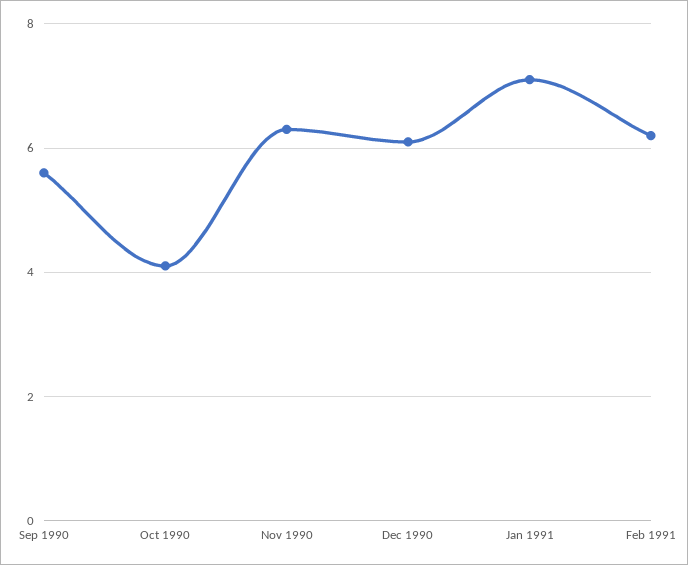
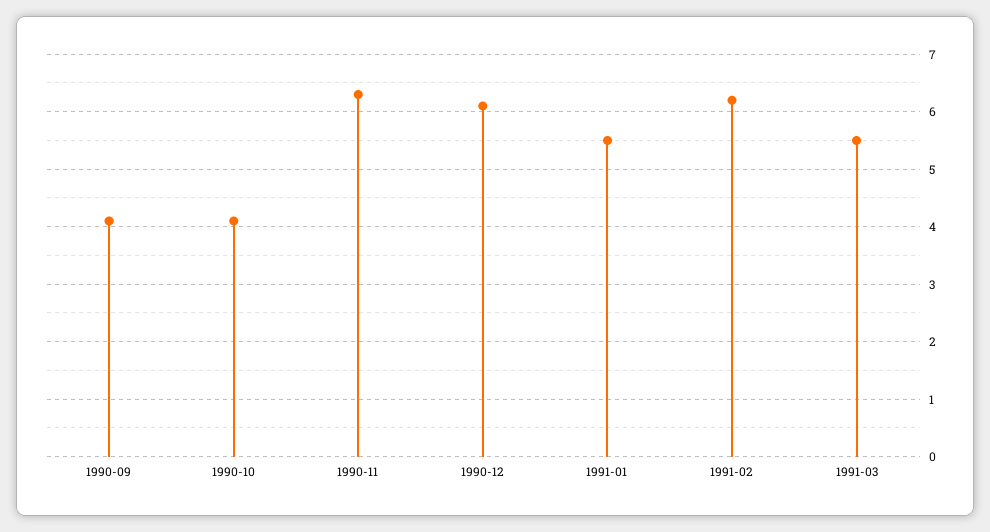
Sep 1990: 5.5 -> 4
Jan 1991: 7 -> 5.5
1991-03: none -> 5.5

